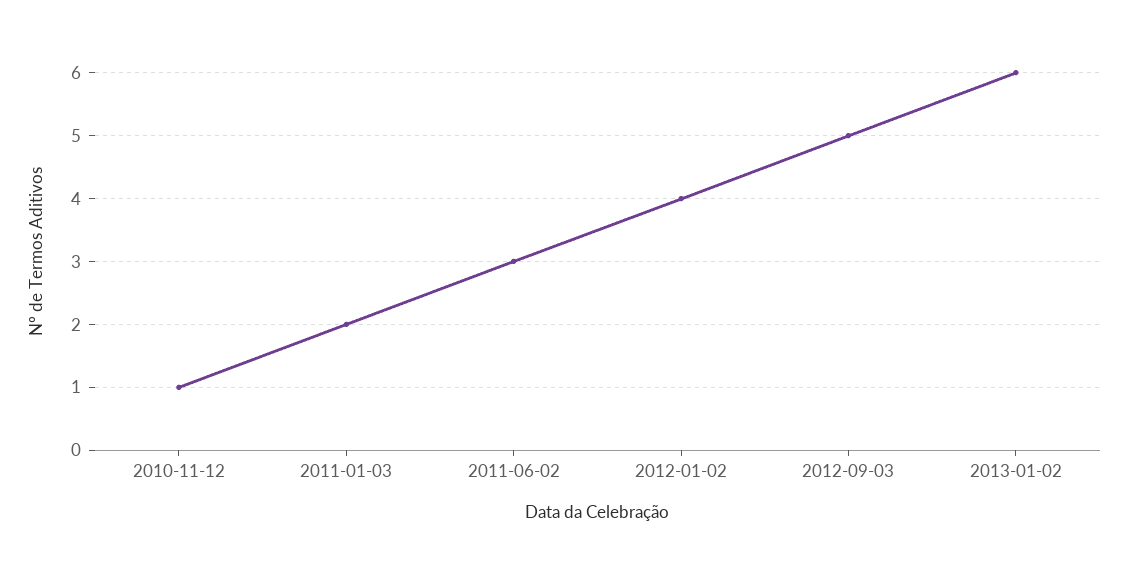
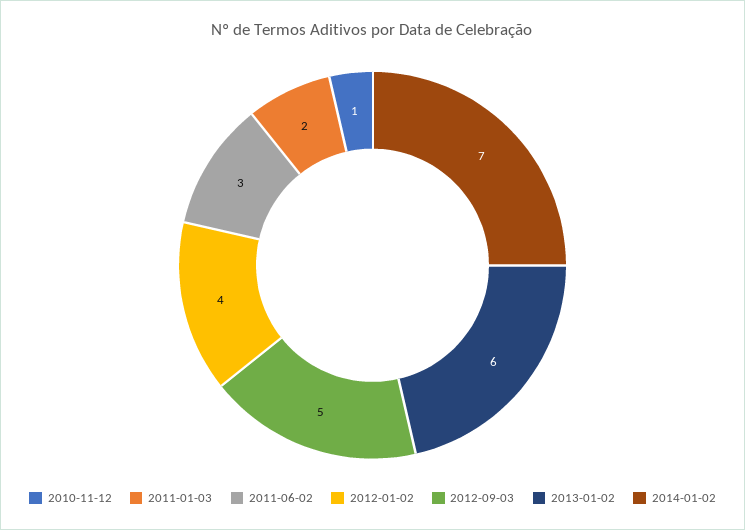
2014-01-02: none -> 7

